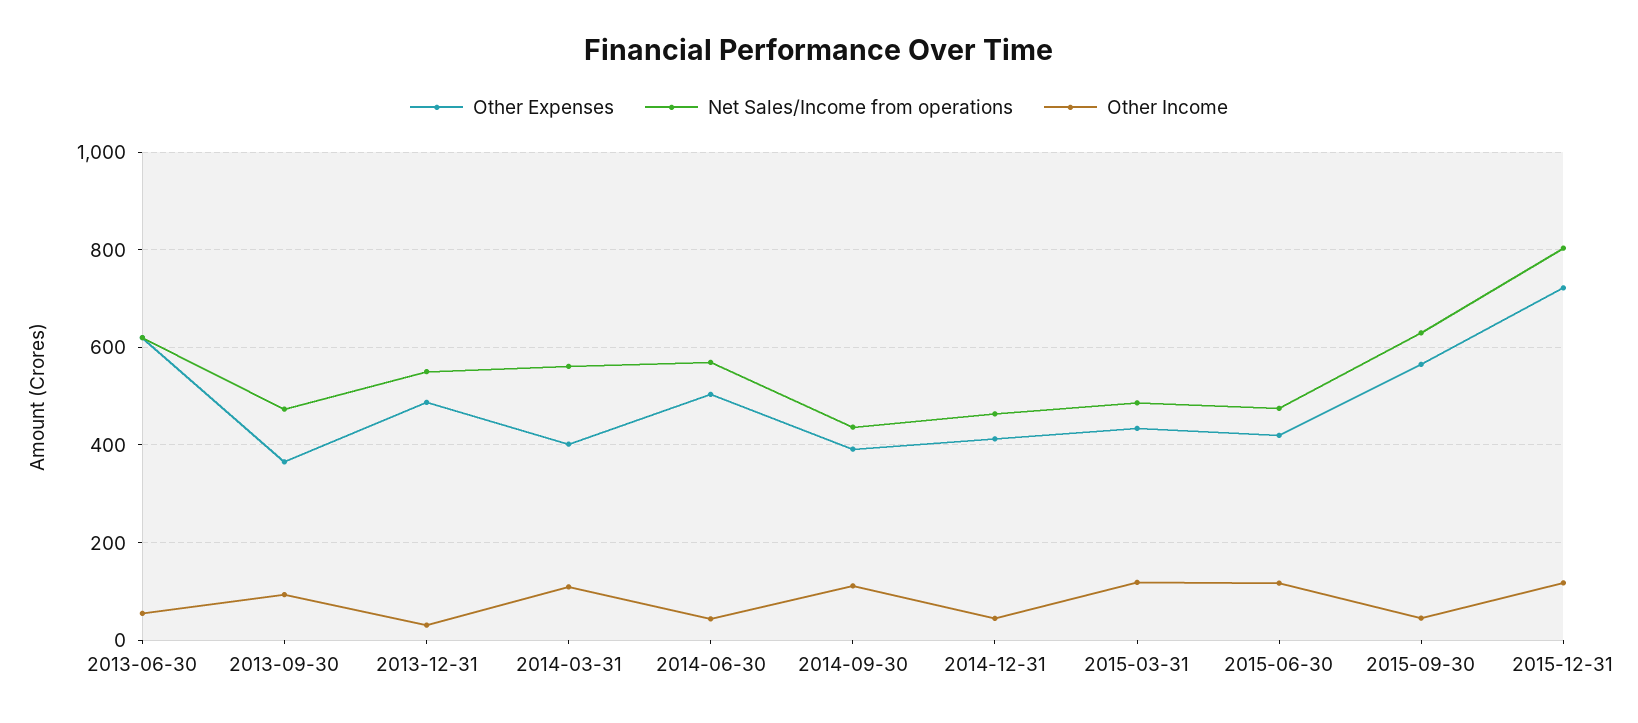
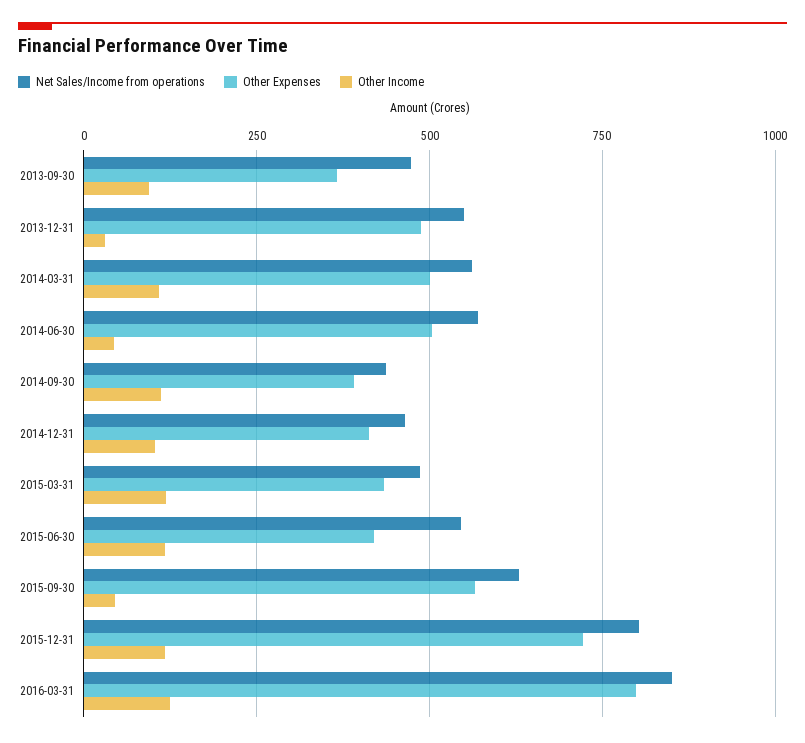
Other Expenses, 2013-06-30: 620 -> none
Net Sales/Income from operations, 2013-06-30: 620 -> none
Other Income, 2013-06-30: 60 -> none
Other Expenses, 2014-03-31: 400 -> 500
Other Income, 2014-12-31: 40 -> 100
Net Sales/Income from operations, 2015-06-30: 480 -> 550
Net Sales/Income from operations, 2016-03-31: none -> 850
Other Expenses, 2016-03-31: none -> 800
Other Income, 2016-03-31: none -> 125

